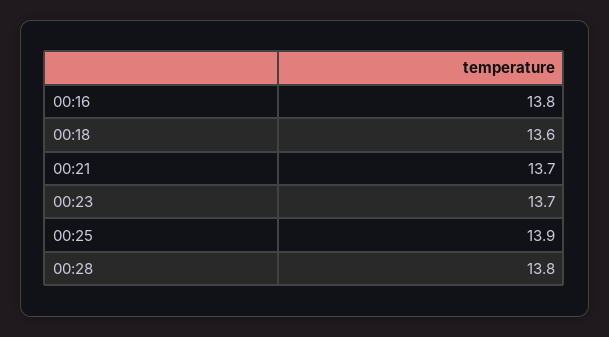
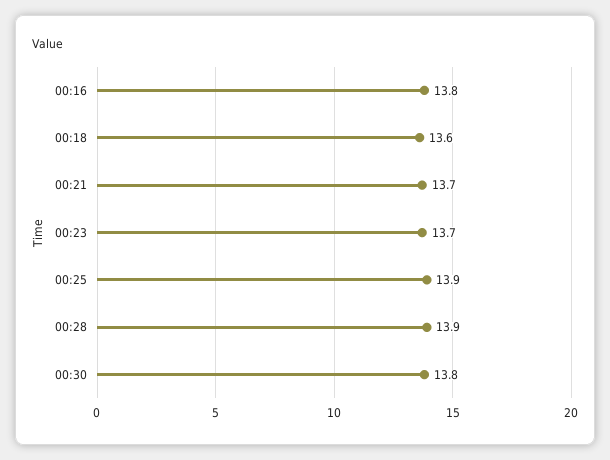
00:28: 13.8 -> 13.9
00:30: none -> 13.8

